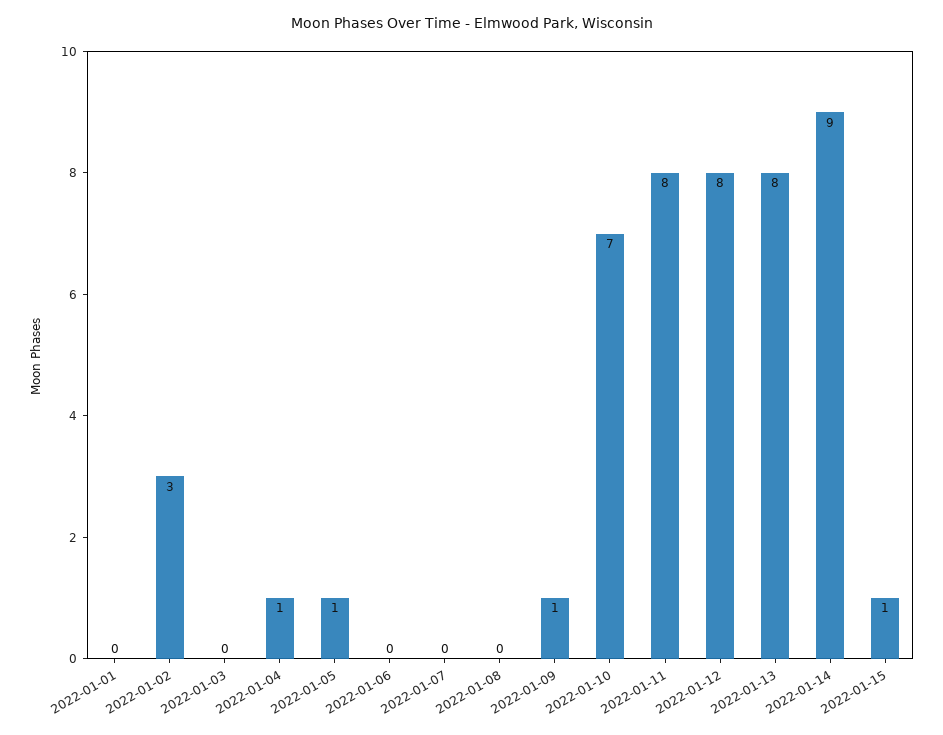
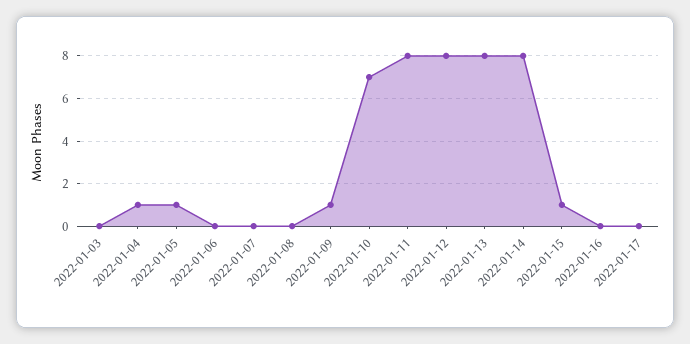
2022-01-01: 0 -> none
2022-01-02: 3 -> none
2022-01-14: 9 -> 8
2022-01-16: none -> 0
2022-01-17: none -> 0

